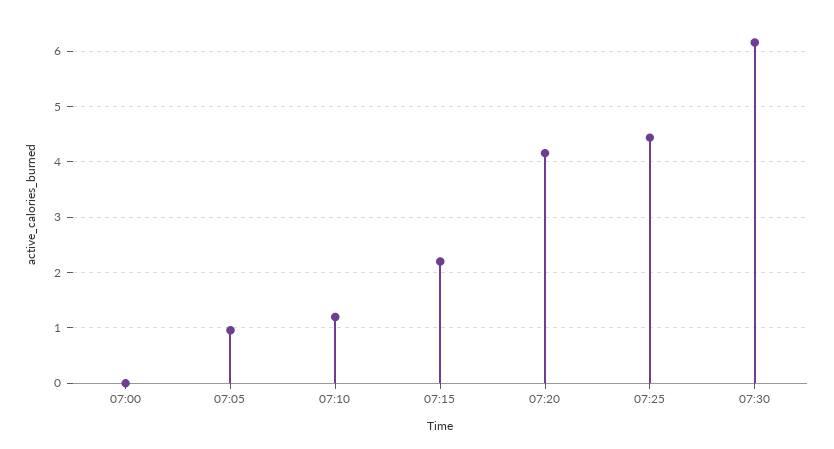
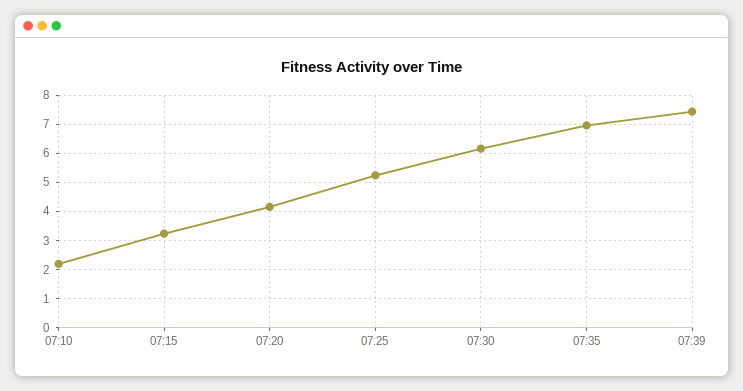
07:00: 0 -> none
07:05: 1 -> none
07:10: 1.2 -> 2.25
07:15: 2.2 -> 3.25
07:25: 4.4 -> 5.25
07:35: none -> 7
07:39: none -> 7.5

